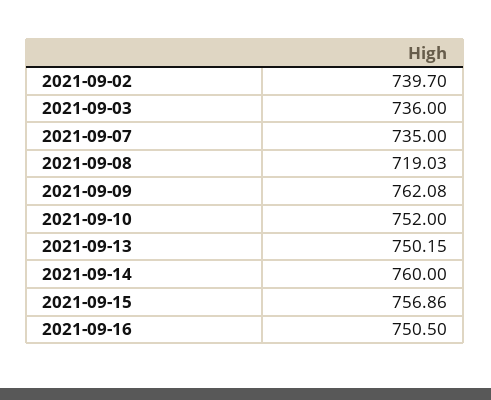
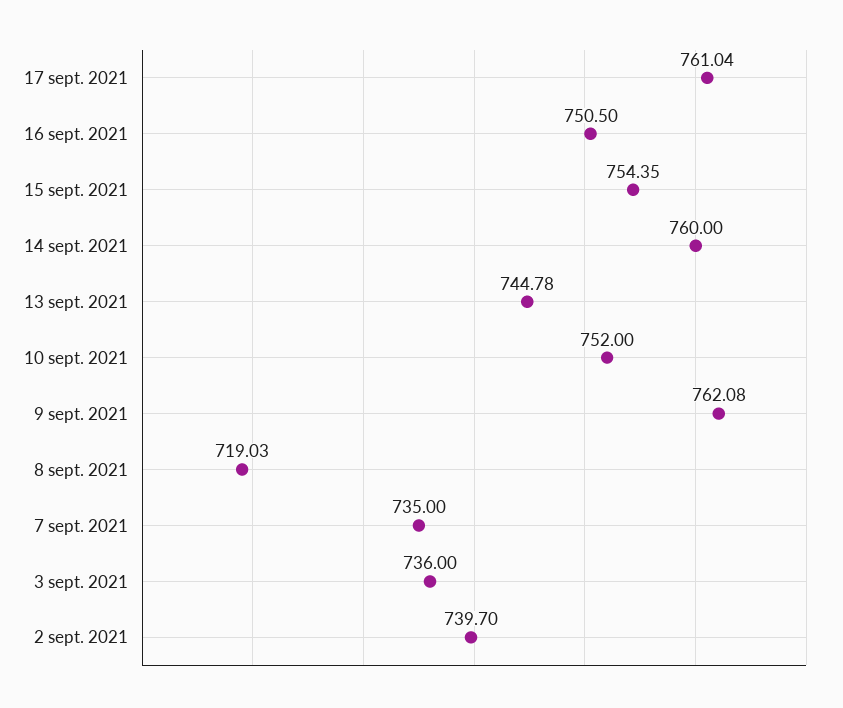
2021-09-13: 750.15 -> 744.78
2021-09-15: 756.86 -> 754.35
17 sept. 2021: none -> 761.04

